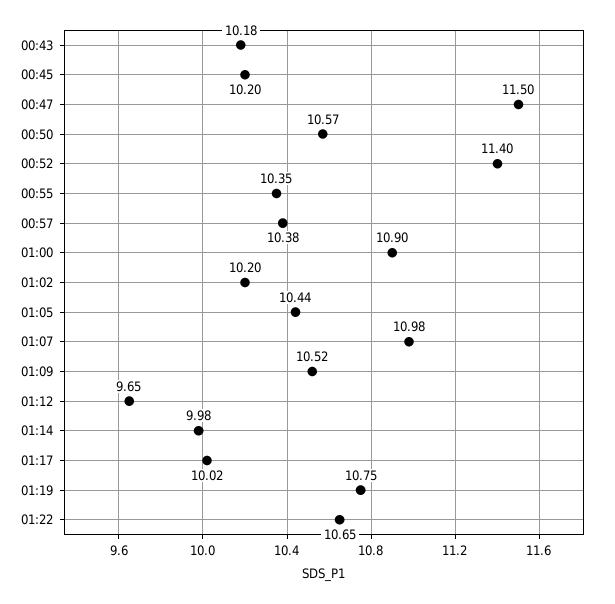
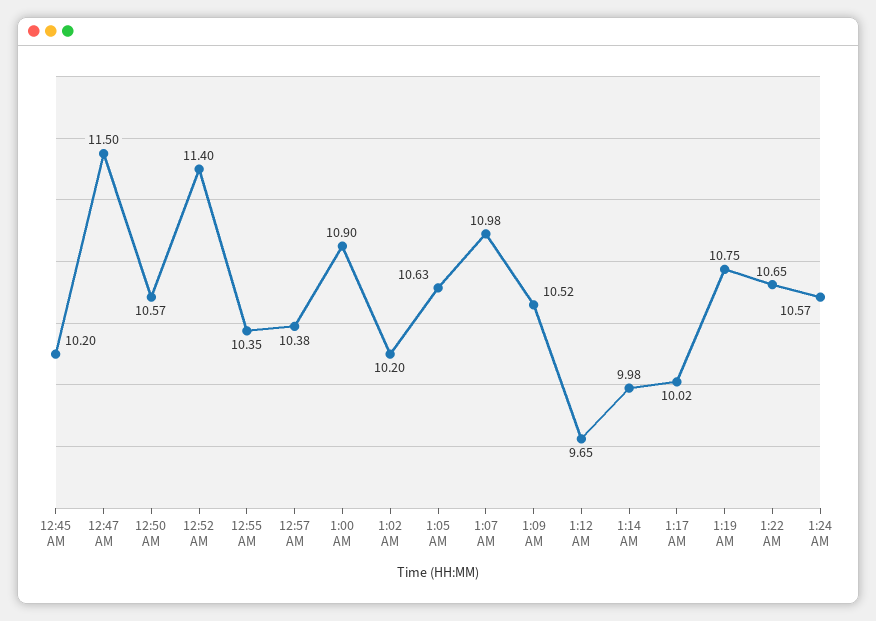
00:43: 10.18 -> none
01:05: 10.44 -> 10.63
1:24 AM: none -> 10.57

